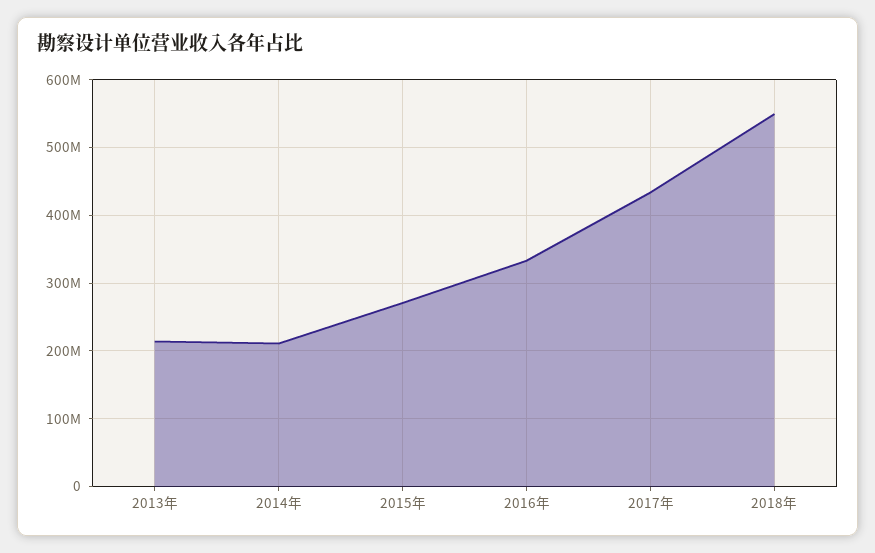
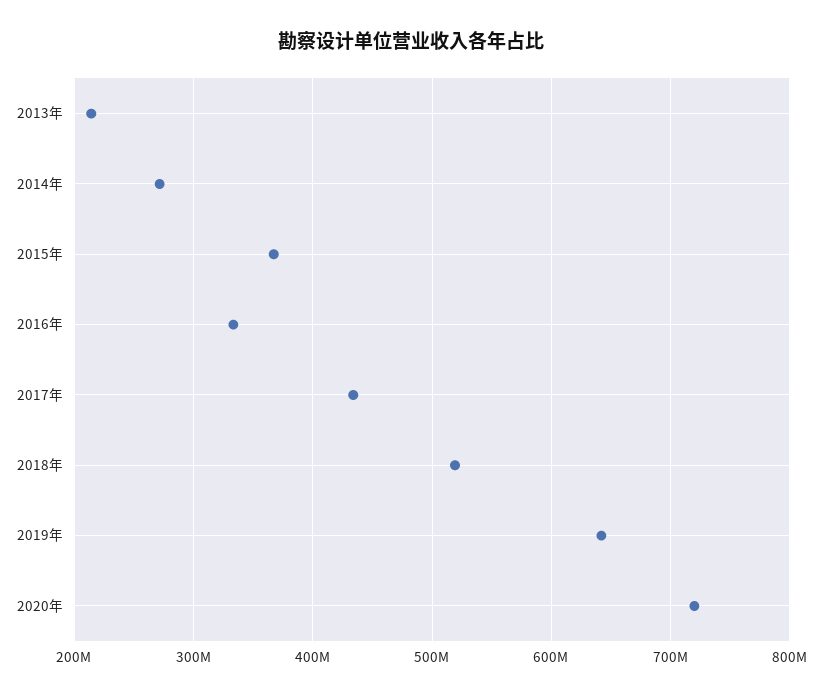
2014年: 210000000 -> 270000000
2015年: 270000000 -> 370000000
2018年: 550000000 -> 520000000
2019年: none -> 640000000
2020年: none -> 720000000

